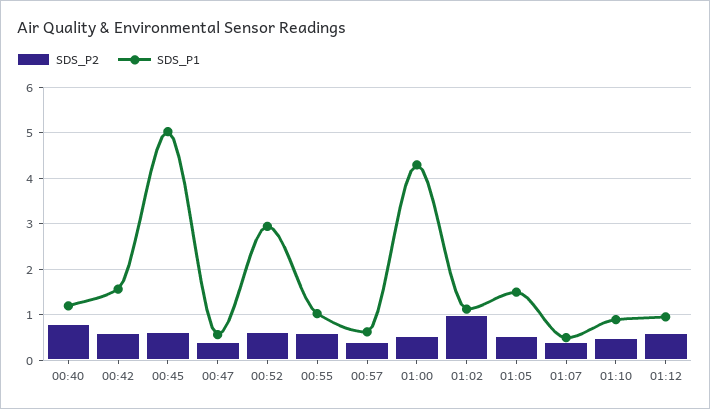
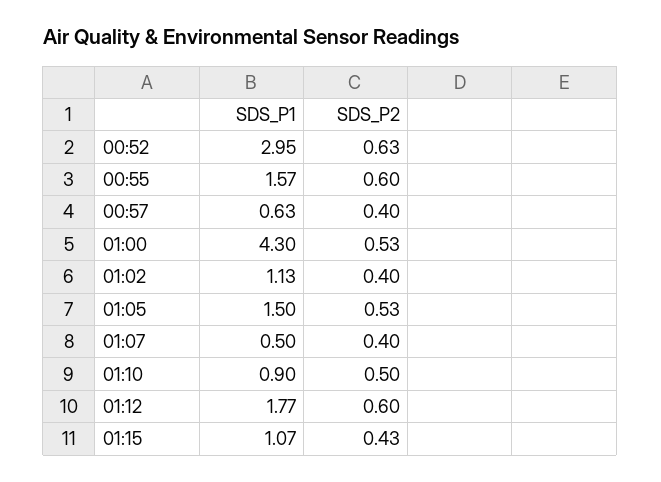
SDS_P2, 00:40: 0.8 -> none
SDS_P1, 00:40: 1.2 -> none
SDS_P2, 00:42: 0.6 -> none
SDS_P1, 00:42: 1.6 -> none
SDS_P2, 00:45: 0.6 -> none
SDS_P1, 00:45: 5 -> none
SDS_P2, 00:47: 0.4 -> none
SDS_P1, 00:47: 0.6 -> none
SDS_P1, 00:55: 1 -> 1.57
SDS_P2, 01:02: 1 -> 0.4
SDS_P1, 01:12: 1 -> 1.77
SDS_P1, 01:15: none -> 1.07
SDS_P2, 01:15: none -> 0.43

